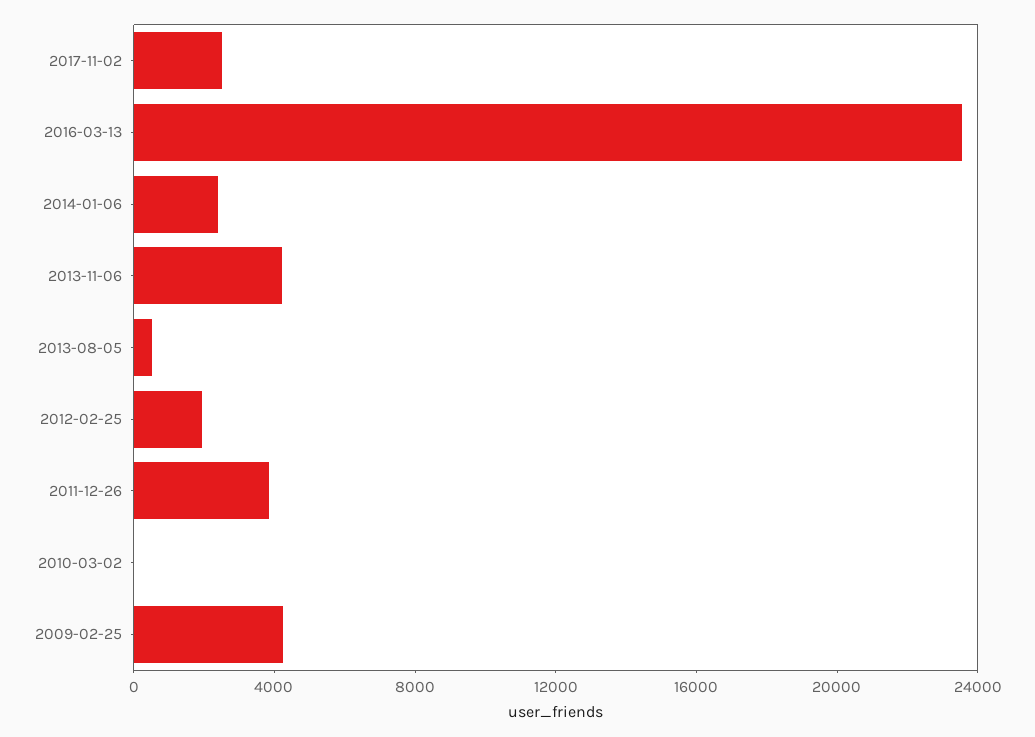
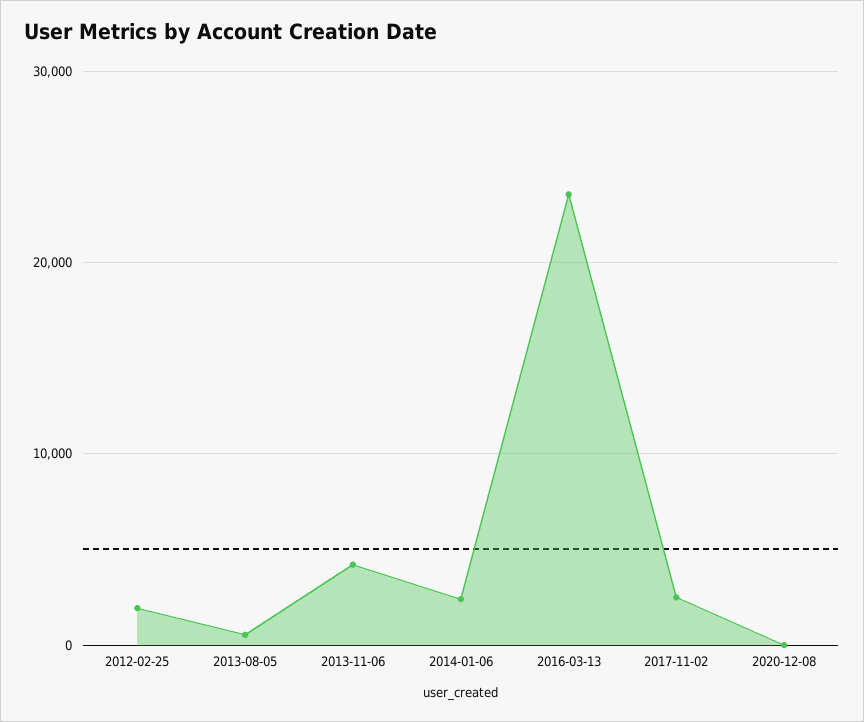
2011-12-26: 4000 -> none
2010-03-02: 0 -> none
2009-02-25: 4000 -> none
2020-12-08: none -> 0

